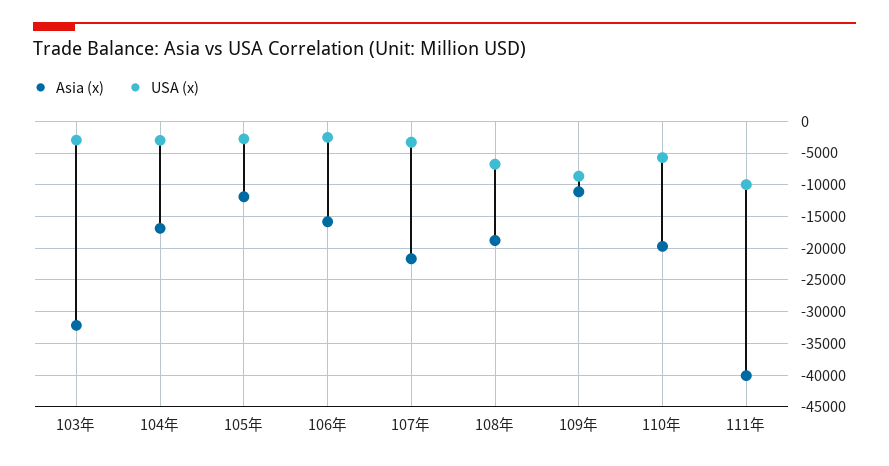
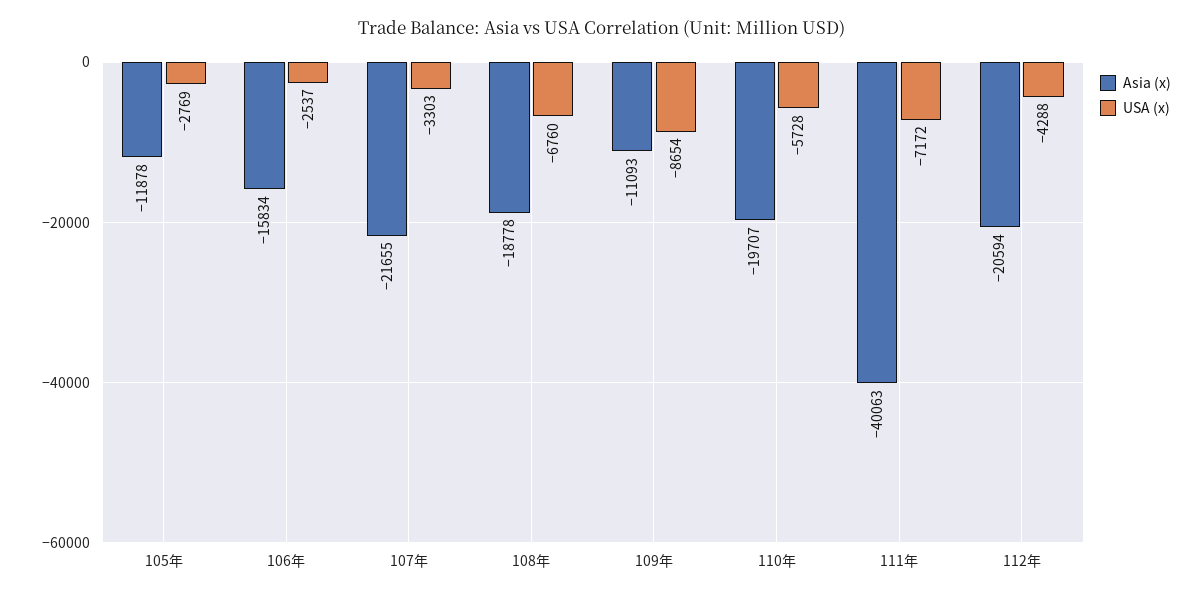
Asia (x), 103年: -32000 -> none
USA (x), 103年: -3000 -> none
Asia (x), 104年: -17000 -> none
USA (x), 104年: -3000 -> none
USA (x), 111年: -10000 -> -7172
Asia (x), 112年: none -> -20594
USA (x), 112年: none -> -4288

